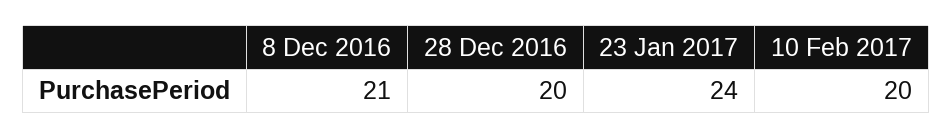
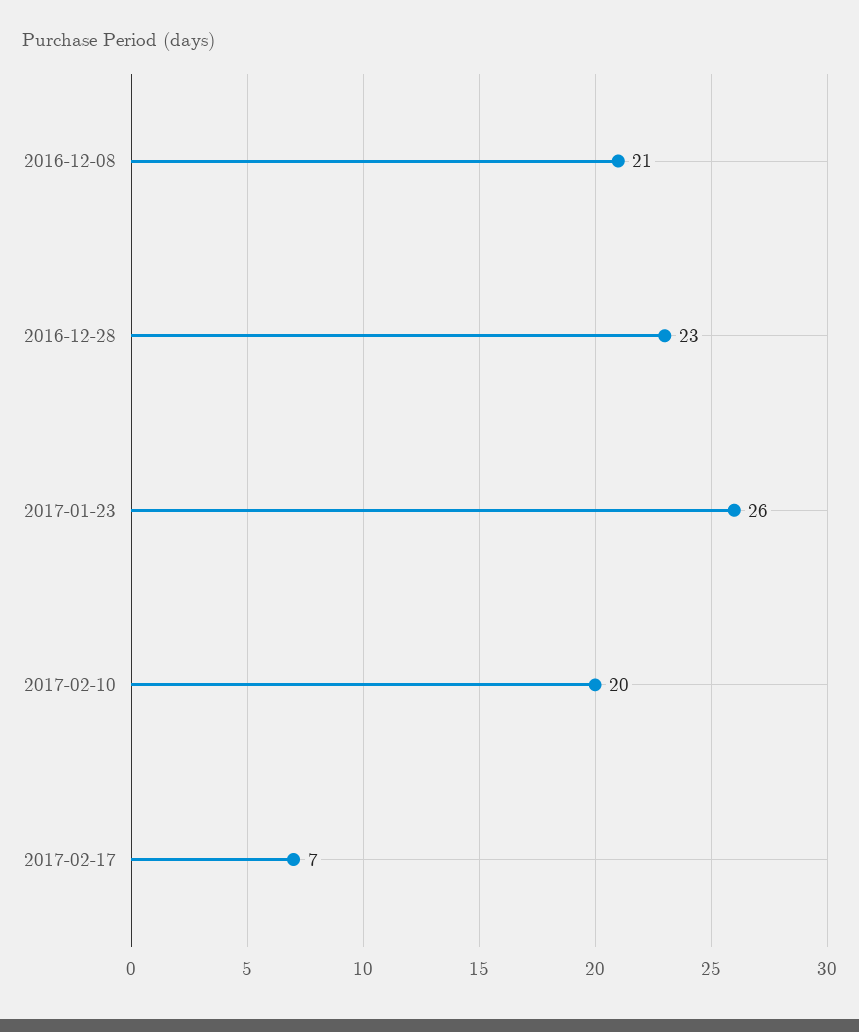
28 Dec 2016: 20 -> 23
23 Jan 2017: 24 -> 26
2017-02-17: none -> 7

